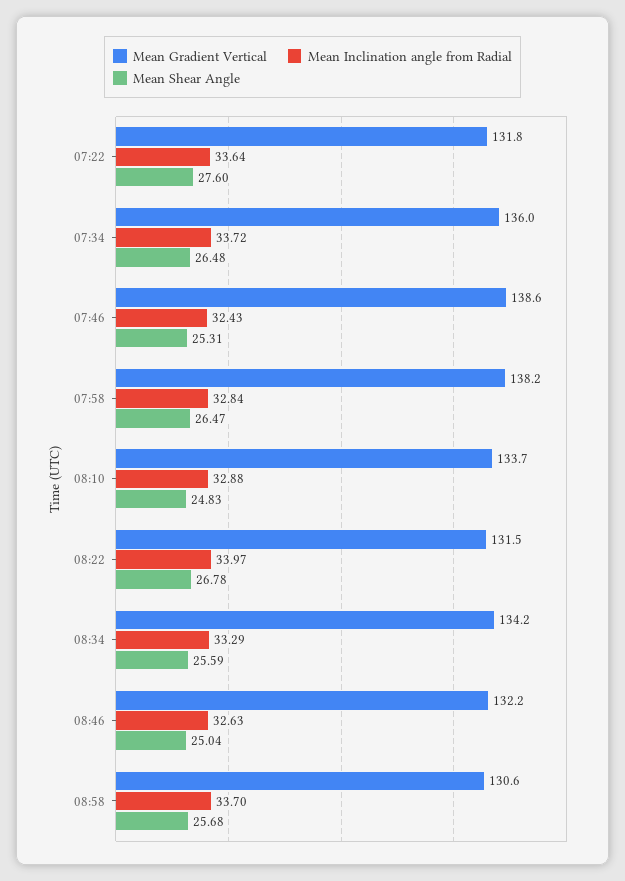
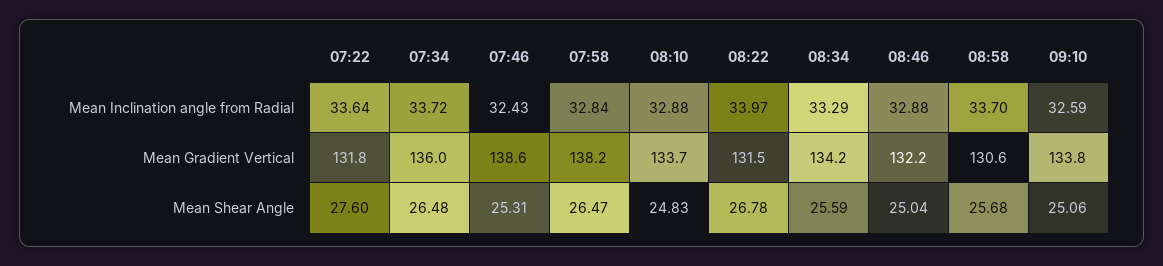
Mean Inclination angle from Radial, 08:46: 32.63 -> 32.88
Mean Inclination angle from Radial, 09:10: none -> 32.59
Mean Gradient Vertical, 09:10: none -> 133.8
Mean Shear Angle, 09:10: none -> 25.06

